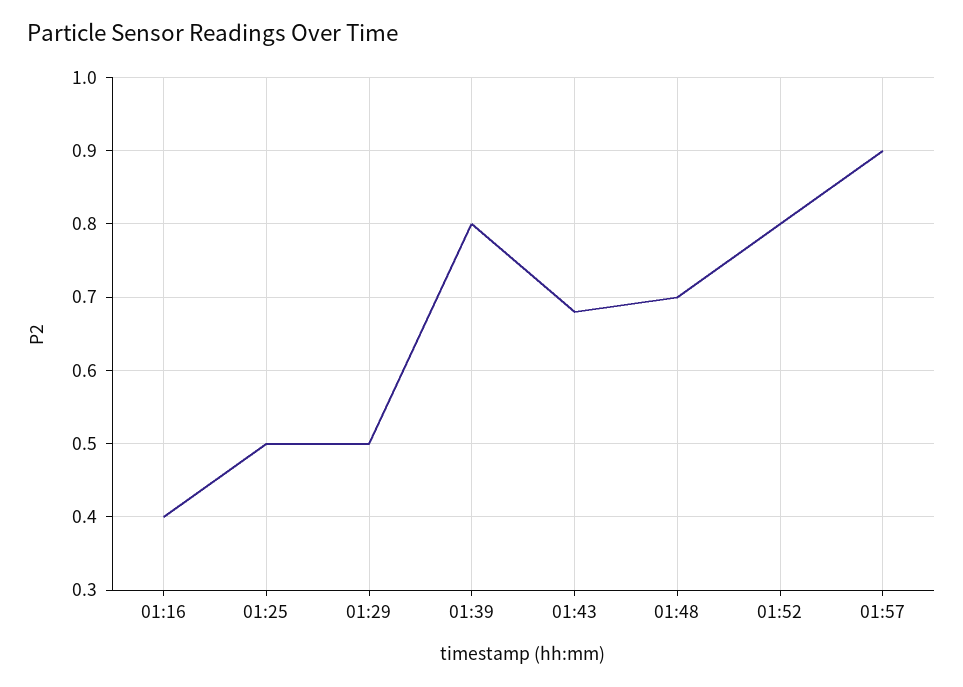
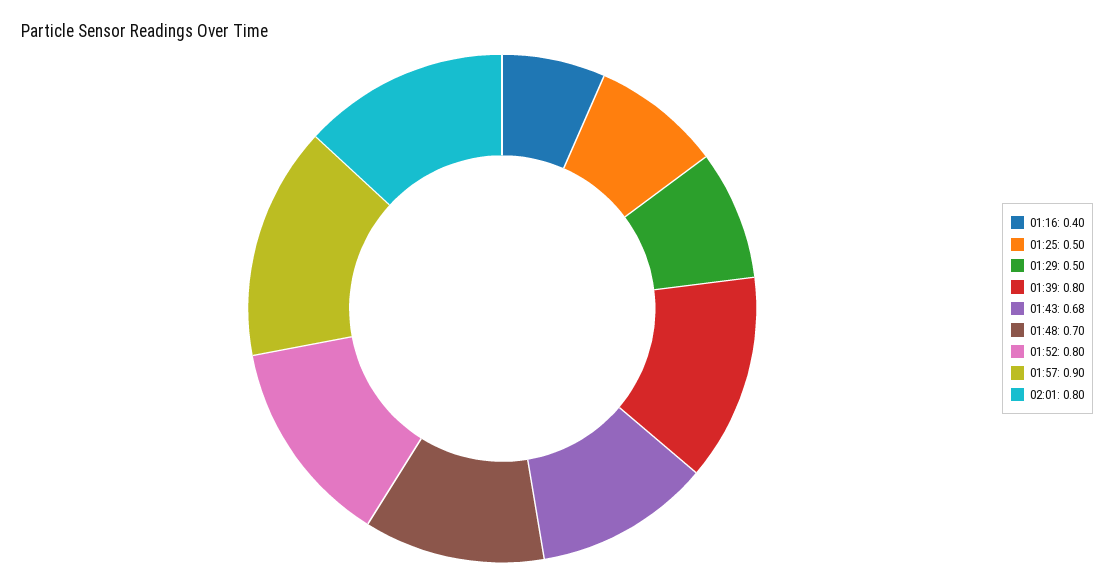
02:01: none -> 0.8

